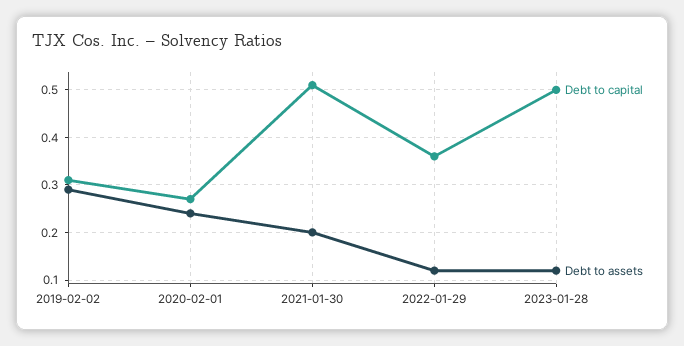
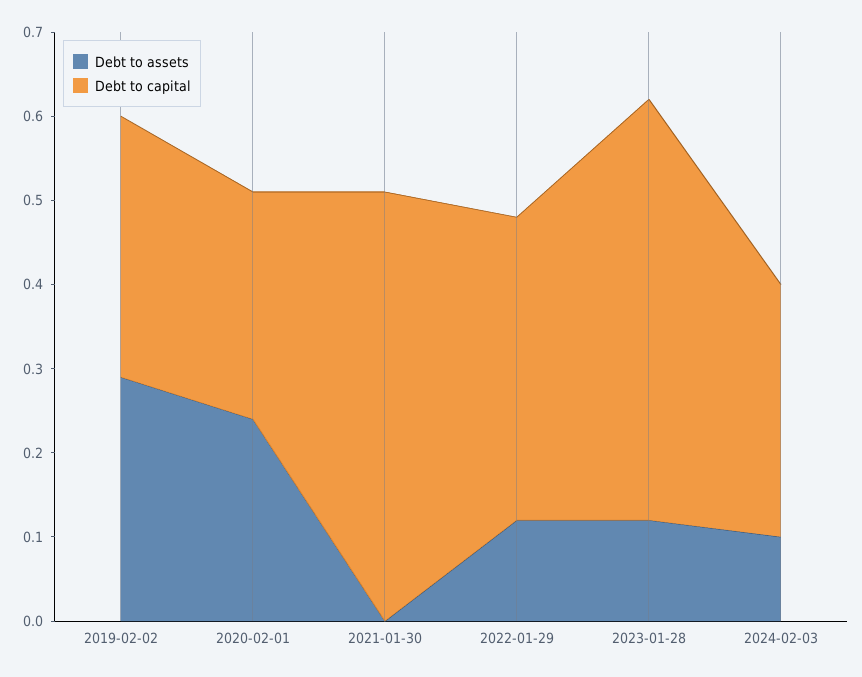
Debt to assets, 2021-01-30: 0.2 -> 0
Debt to assets, 2024-02-03: none -> 0.1
Debt to capital, 2024-02-03: none -> 0.3

